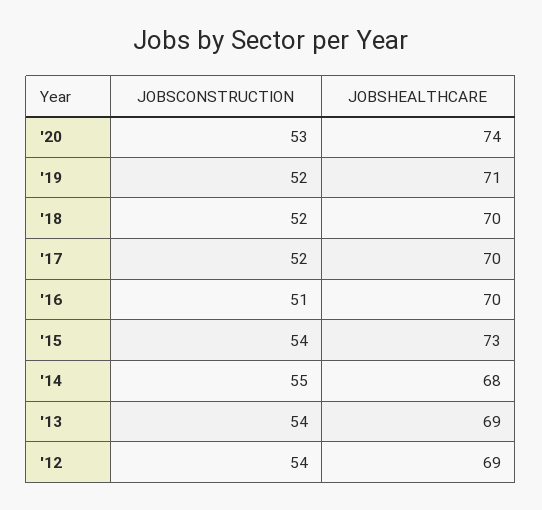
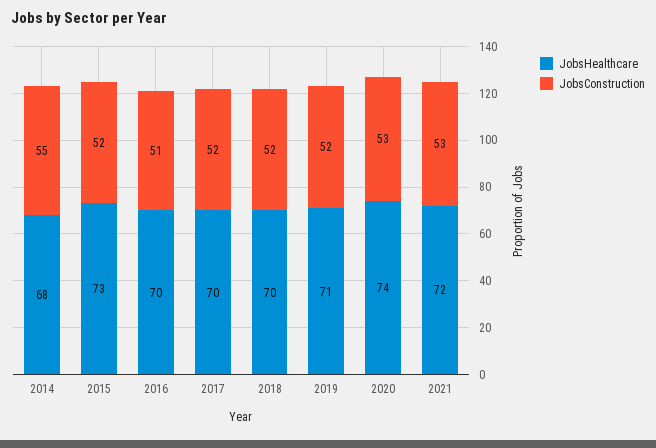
JOBSCONSTRUCTION, '15: 54 -> 52
JOBSCONSTRUCTION, '13: 54 -> none
JOBSHEALTHCARE, '13: 69 -> none
JOBSCONSTRUCTION, '12: 54 -> none
JOBSHEALTHCARE, '12: 69 -> none
JOBSHEALTHCARE, 2021: none -> 72
JOBSCONSTRUCTION, 2021: none -> 53

